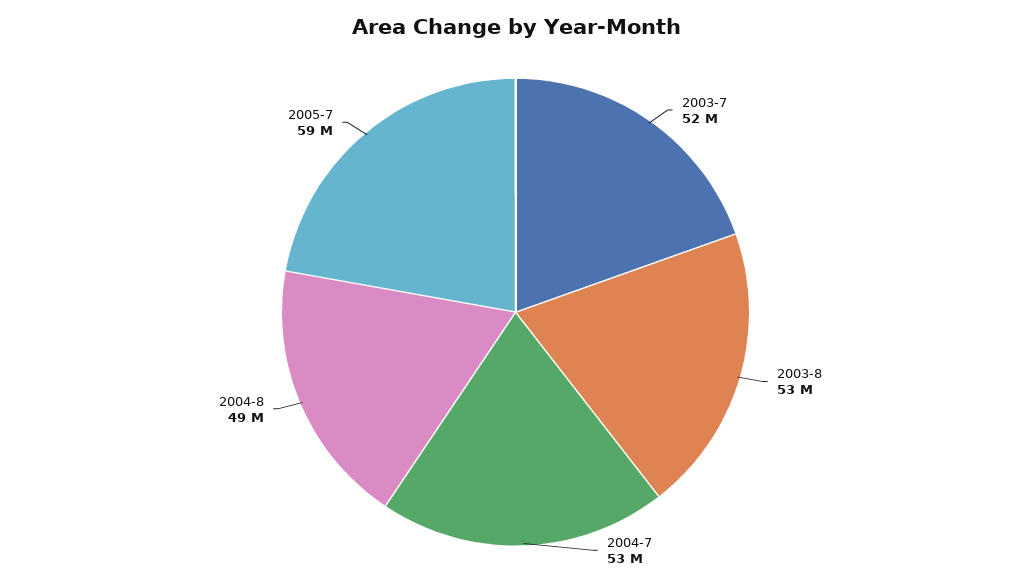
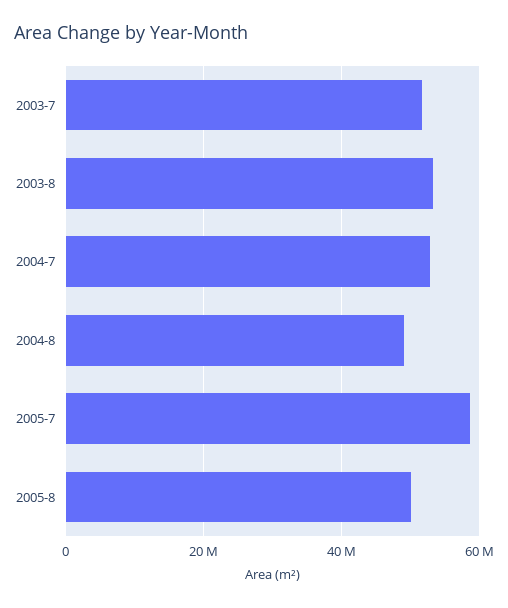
2005-8: none -> 50000000

